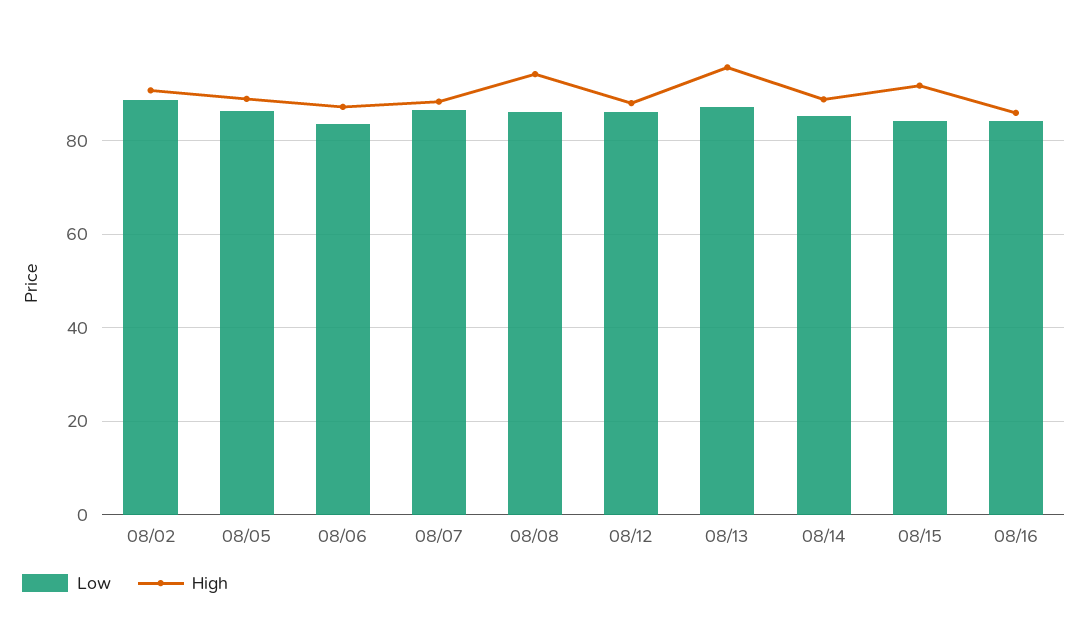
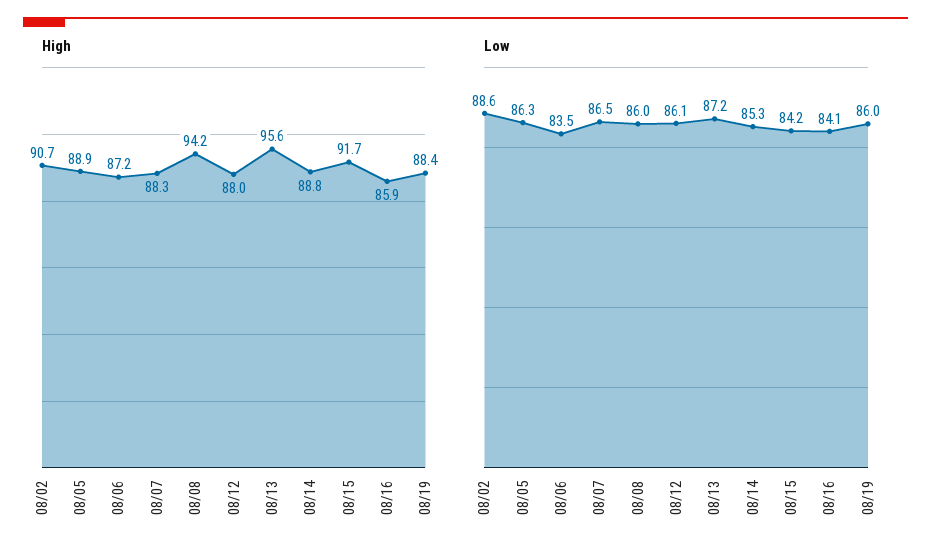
High, 08/19: none -> 88.4
Low, 08/19: none -> 86

